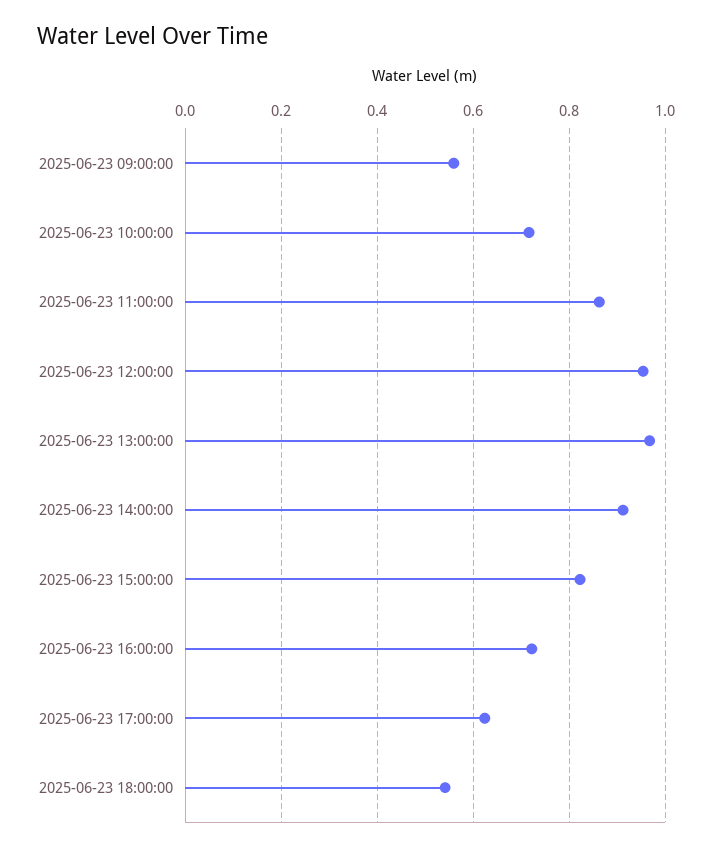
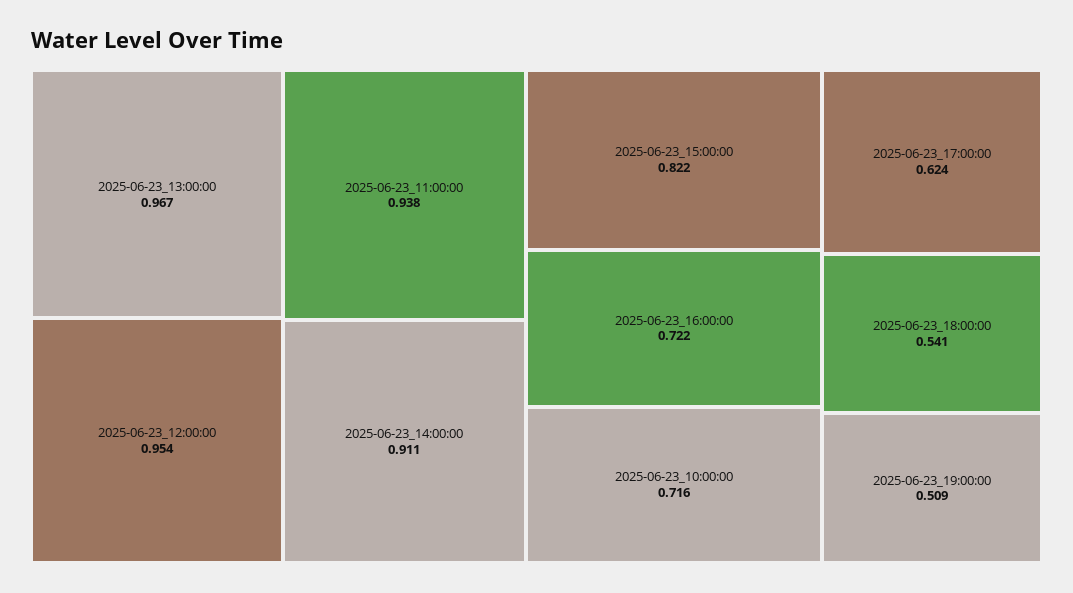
2025-06-23 09:00:00: 0.56 -> none
2025-06-23 11:00:00: 0.86 -> 0.938
2025-06-23_19:00:00: none -> 0.509

